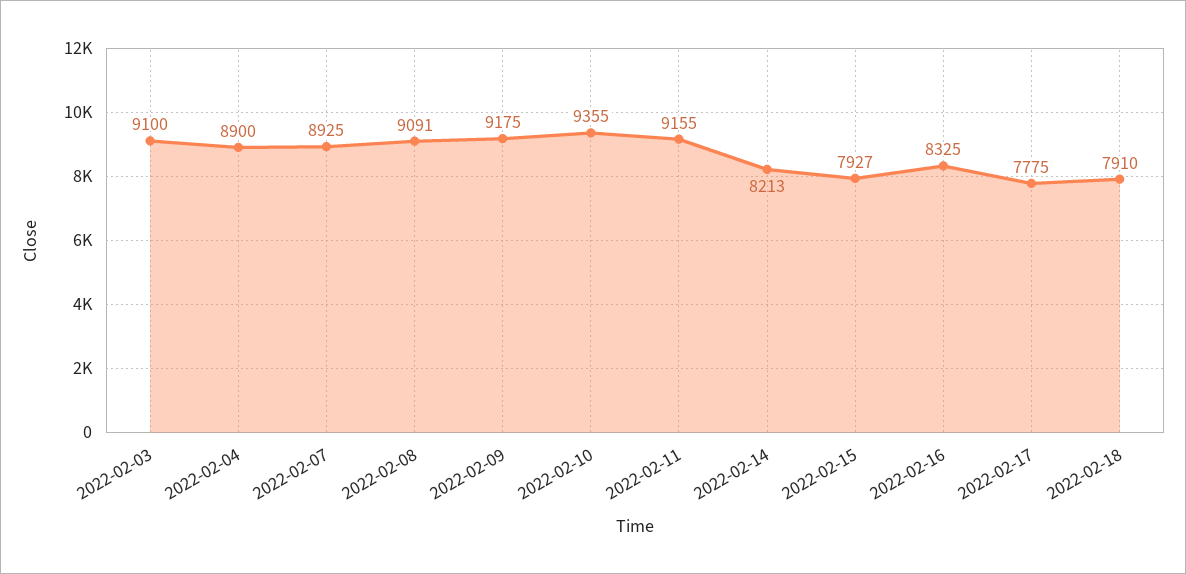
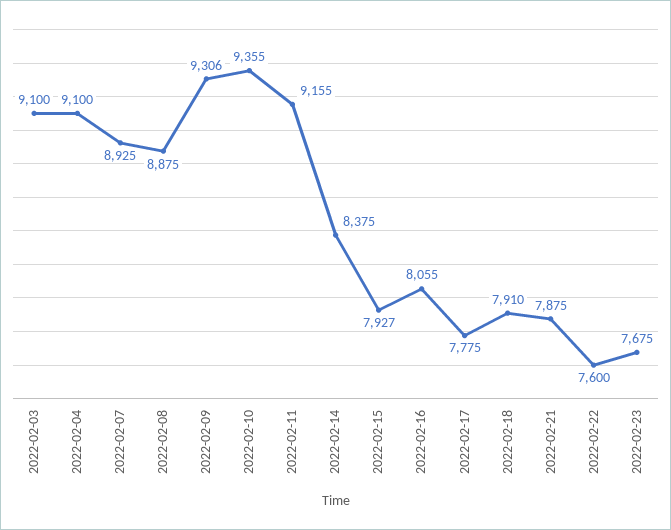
2022-02-04: 8900 -> 9100
2022-02-08: 9091 -> 8875
2022-02-09: 9175 -> 9306
2022-02-14: 8213 -> 8375
2022-02-16: 8325 -> 8055
2022-02-21: none -> 7875
2022-02-22: none -> 7600
2022-02-23: none -> 7675

